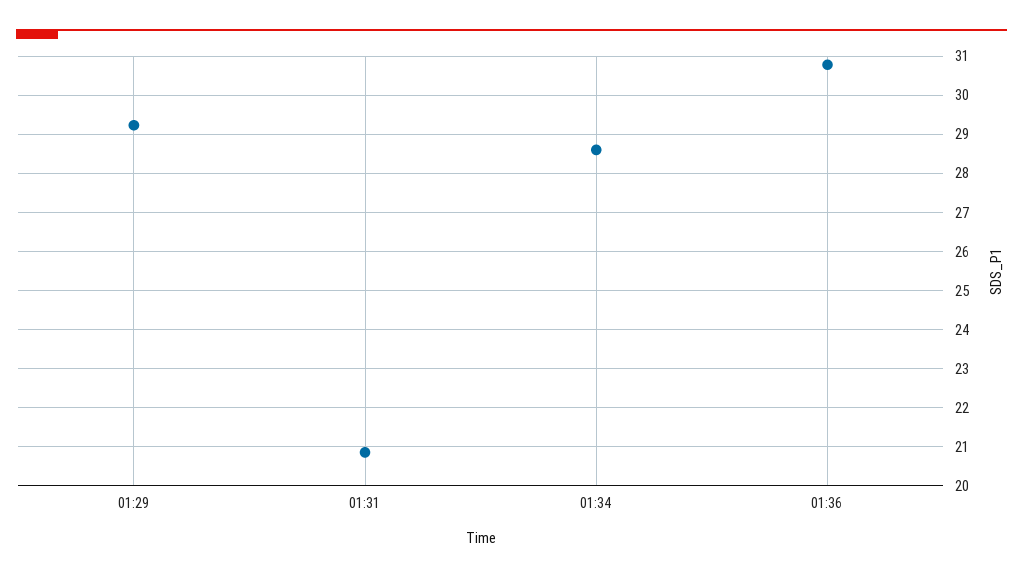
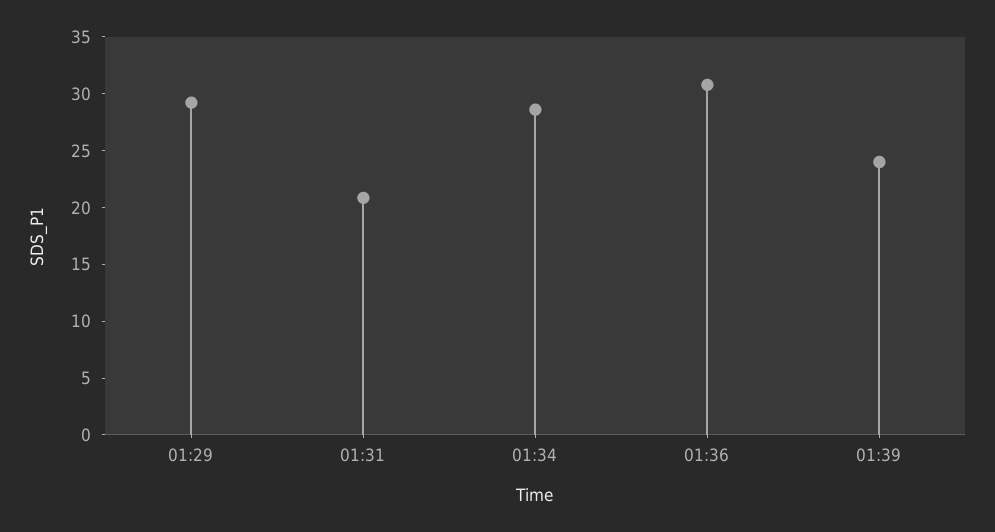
01:39: none -> 24

